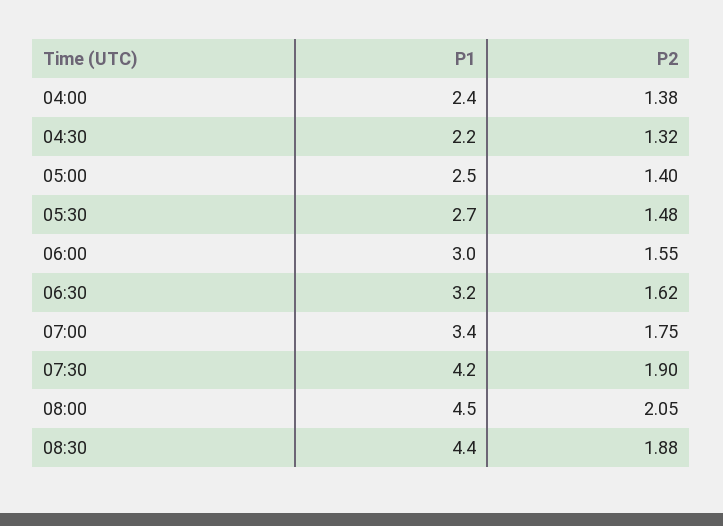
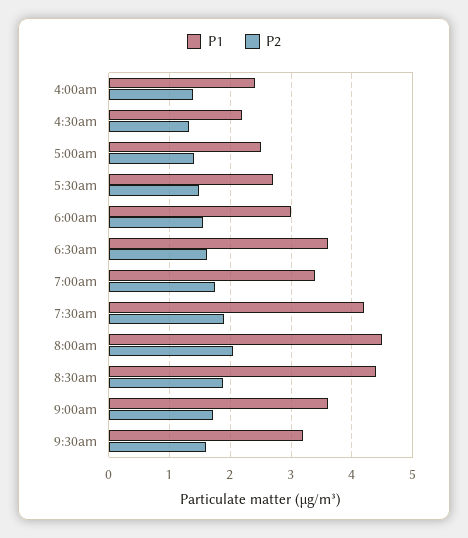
P1, 06:30: 3.2 -> 3.6
P1, 9:00am: none -> 3.6
P2, 9:00am: none -> 1.7
P1, 9:30am: none -> 3.2
P2, 9:30am: none -> 1.6

